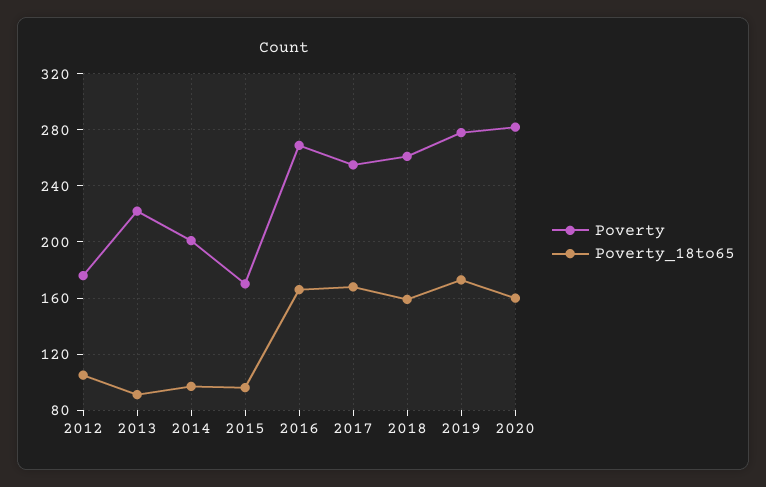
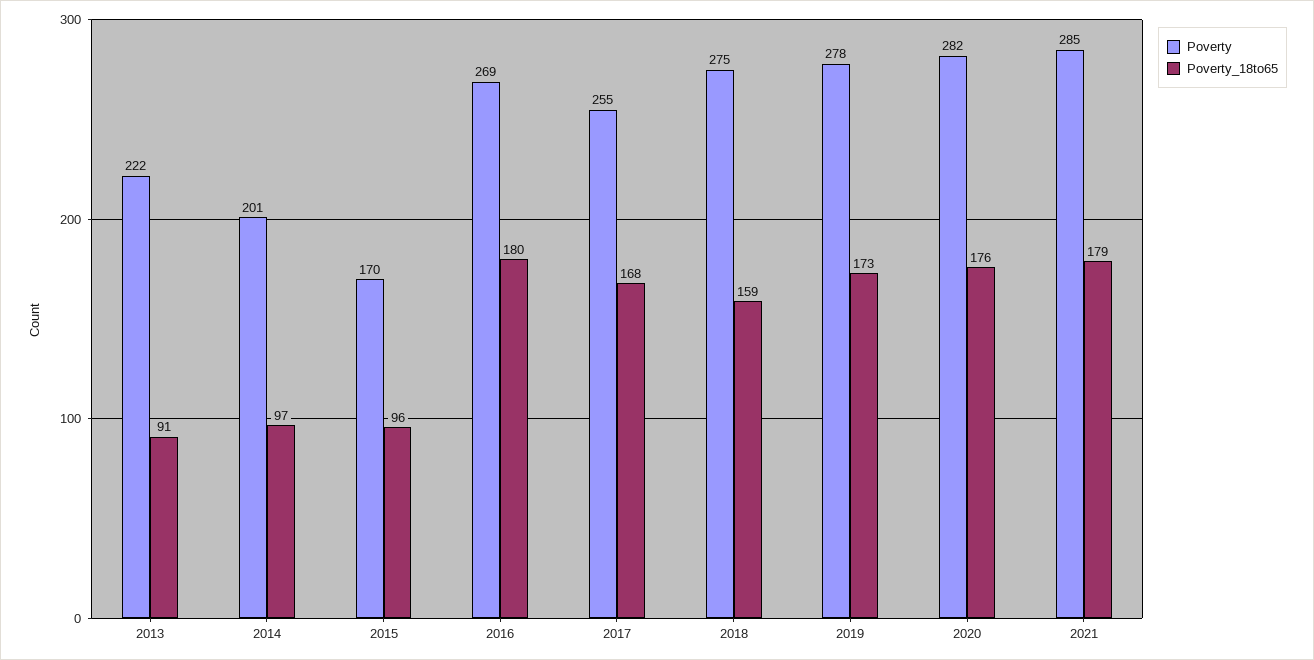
Poverty, 2012: 175 -> none
Poverty_18to65, 2012: 105 -> none
Poverty_18to65, 2016: 165 -> 180
Poverty, 2018: 260 -> 275
Poverty_18to65, 2020: 160 -> 176
Poverty, 2021: none -> 285
Poverty_18to65, 2021: none -> 179

